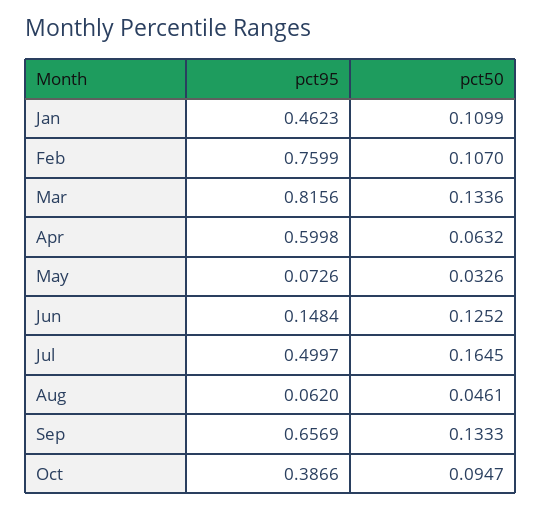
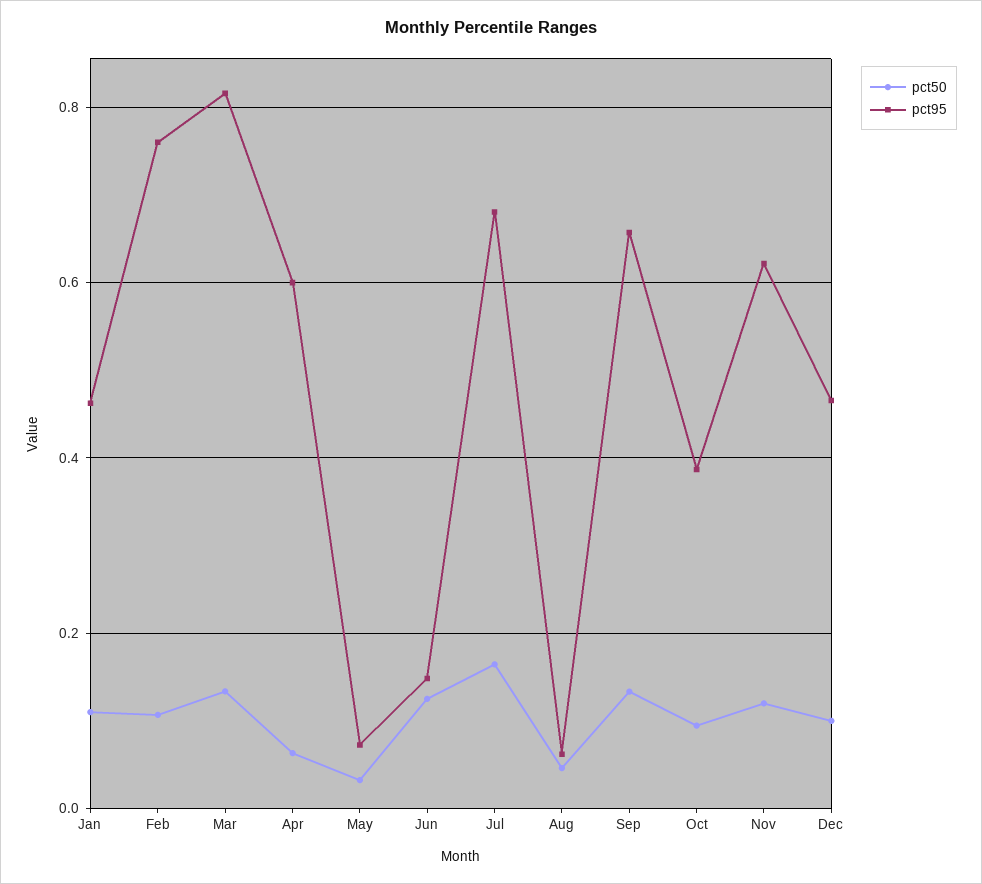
pct95, Jul: 0.4997 -> 0.68
pct50, Nov: none -> 0.12
pct95, Nov: none -> 0.62
pct50, Dec: none -> 0.1
pct95, Dec: none -> 0.46

